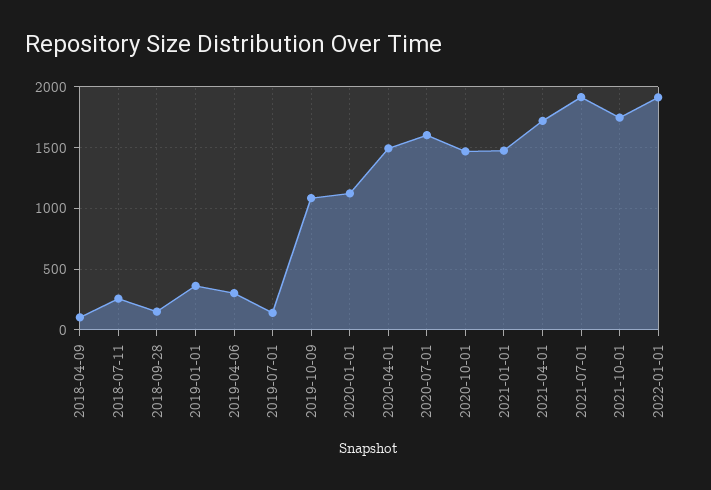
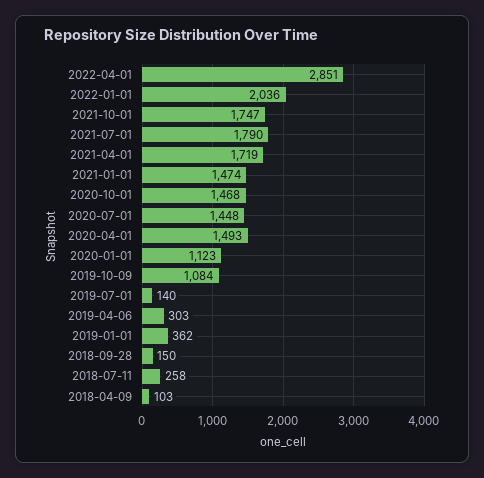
2020-07-01: 1600 -> 1448
2021-07-01: 1900 -> 1790
2022-01-01: 1900 -> 2036
2022-04-01: none -> 2851

